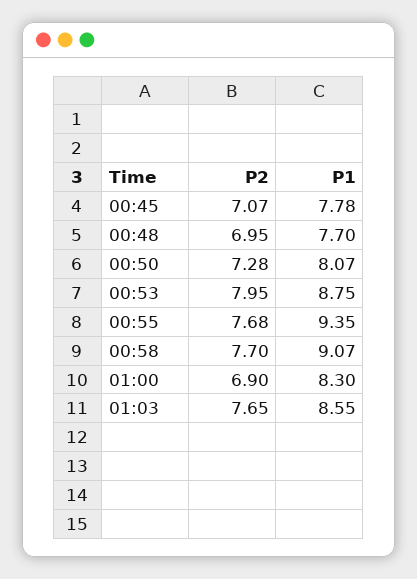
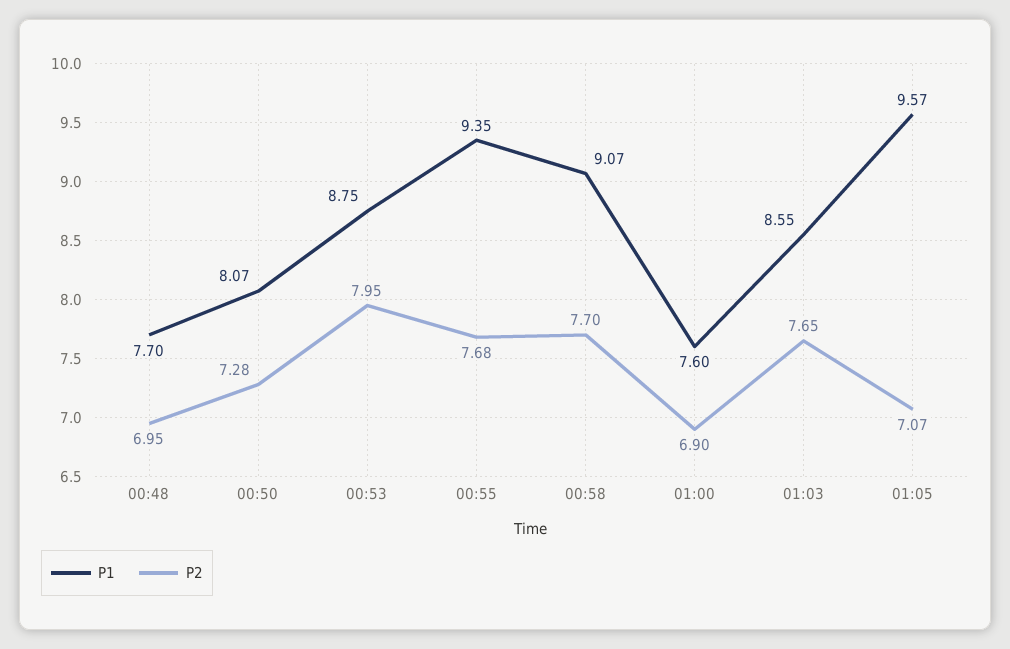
P2, 00:45: 7.07 -> none
P1, 00:45: 7.78 -> none
P1, 01:00: 8.3 -> 7.6
P1, 01:05: none -> 9.57
P2, 01:05: none -> 7.07

